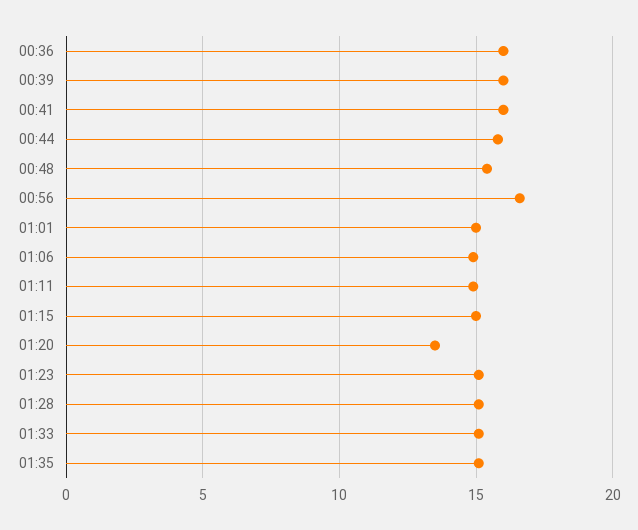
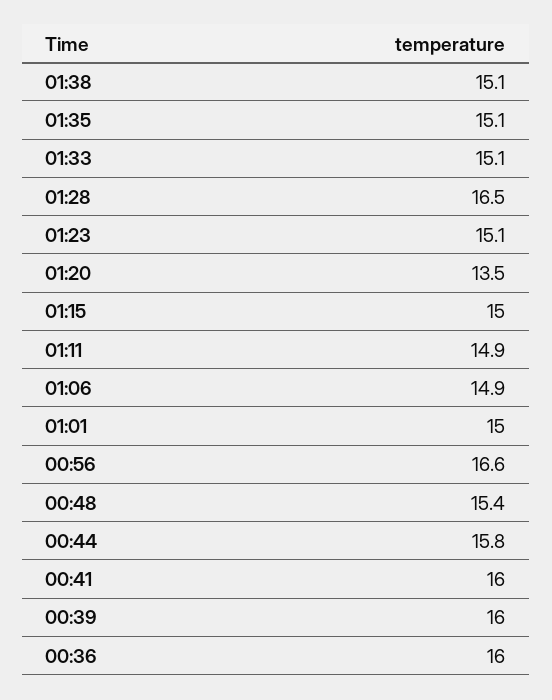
01:28: 15 -> 16.5
01:38: none -> 15.1

